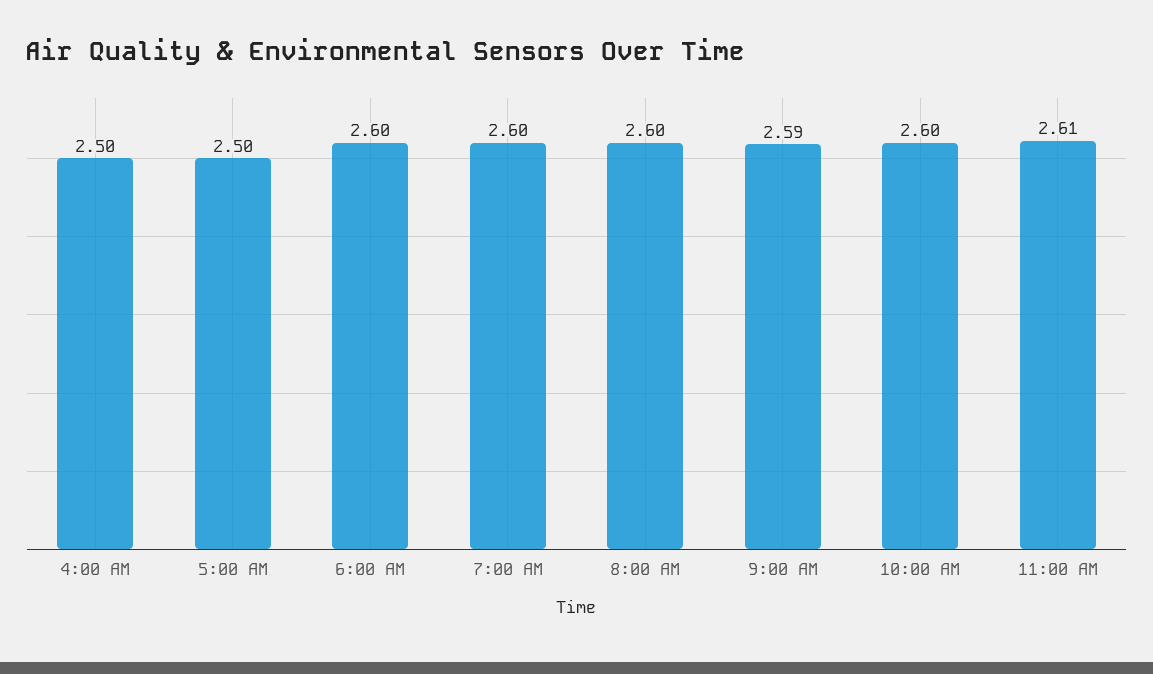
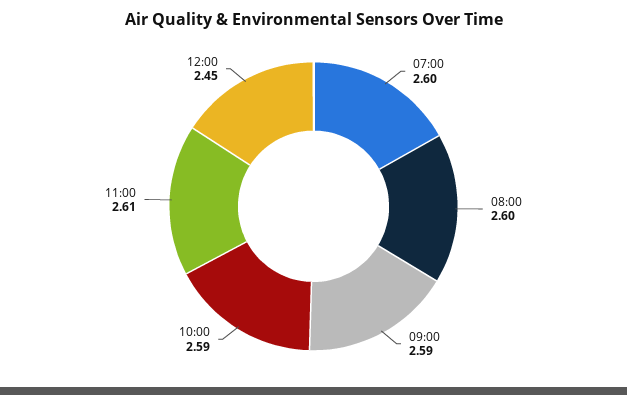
4:00 AM: 2.5 -> none
5:00 AM: 2.5 -> none
6:00 AM: 2.6 -> none
10:00 AM: 2.6 -> 2.59
12:00: none -> 2.45

